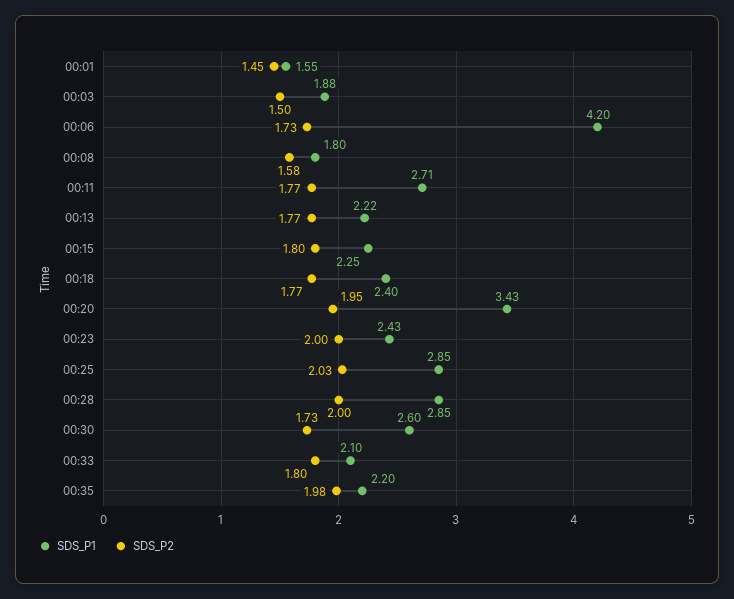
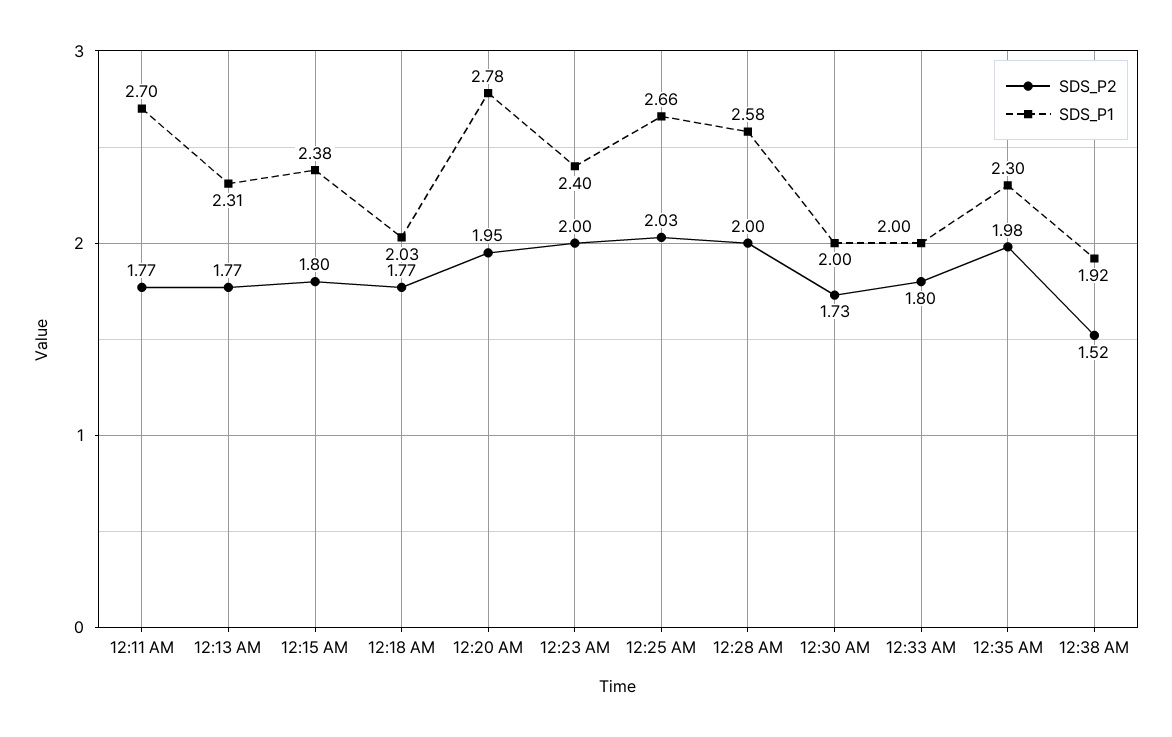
SDS_P1, 00:01: 1.55 -> none
SDS_P2, 00:01: 1.45 -> none
SDS_P1, 00:03: 1.88 -> none
SDS_P2, 00:03: 1.5 -> none
SDS_P1, 00:06: 4.2 -> none
SDS_P2, 00:06: 1.73 -> none
SDS_P1, 00:08: 1.8 -> none
SDS_P2, 00:08: 1.58 -> none
SDS_P1, 00:11: 2.71 -> 2.7
SDS_P1, 00:13: 2.22 -> 2.31
SDS_P1, 00:15: 2.25 -> 2.38
SDS_P1, 00:18: 2.4 -> 2.03
SDS_P1, 00:20: 3.43 -> 2.78
SDS_P1, 00:23: 2.43 -> 2.4
SDS_P1, 00:25: 2.85 -> 2.66
SDS_P1, 00:28: 2.85 -> 2.58
SDS_P1, 00:30: 2.6 -> 2
SDS_P1, 00:33: 2.1 -> 2
SDS_P1, 00:35: 2.2 -> 2.3
SDS_P2, 12:38 AM: none -> 1.52
SDS_P1, 12:38 AM: none -> 1.92

